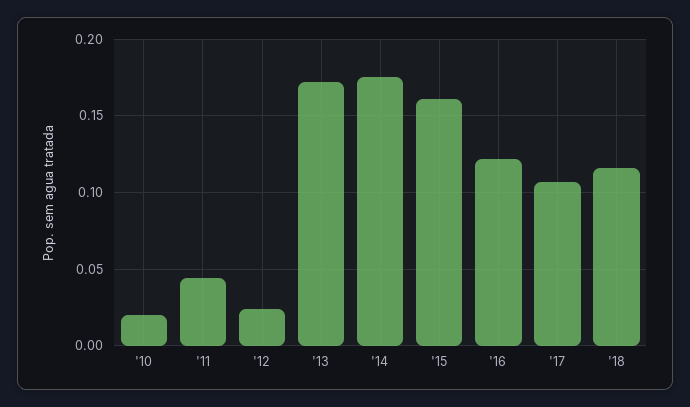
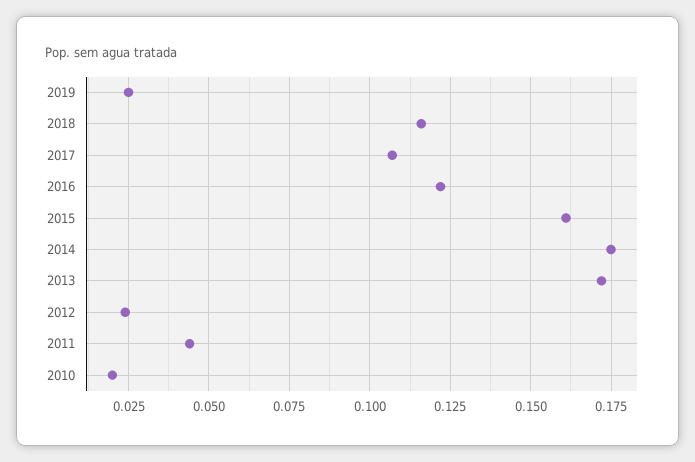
2019: none -> 0.025

